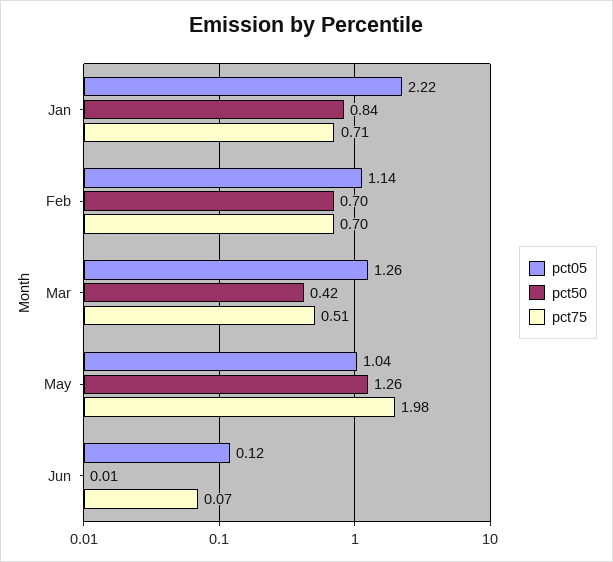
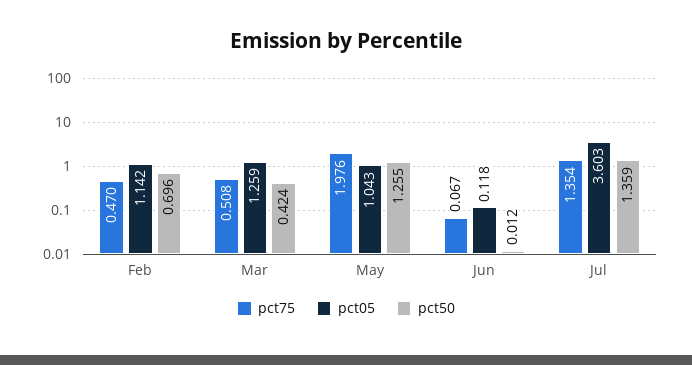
pct05, Jan: 2.22 -> none
pct50, Jan: 0.84 -> none
pct75, Jan: 0.71 -> none
pct75, Feb: 0.7 -> 0.47
pct75, Jul: none -> 1.354
pct05, Jul: none -> 3.603
pct50, Jul: none -> 1.359

